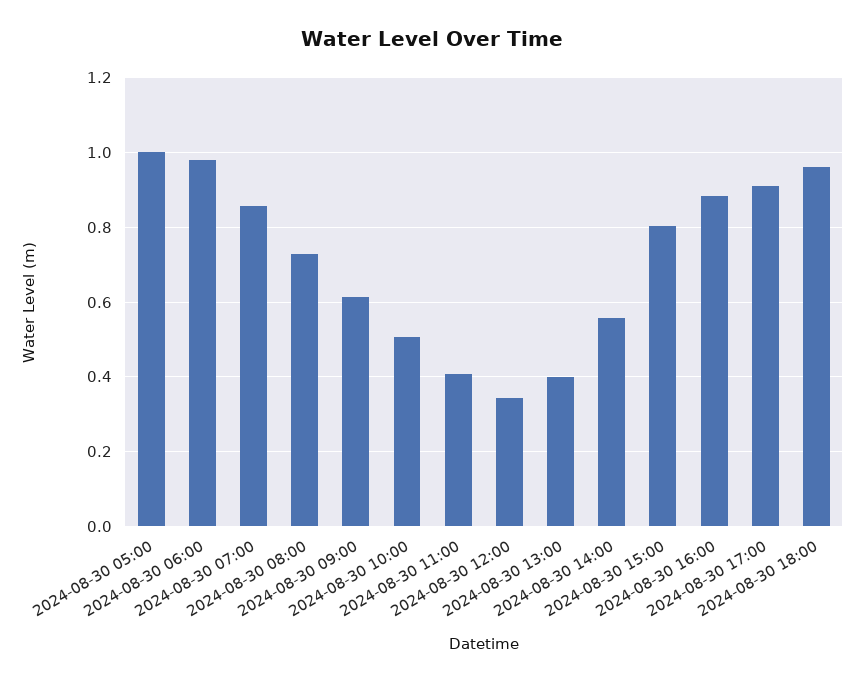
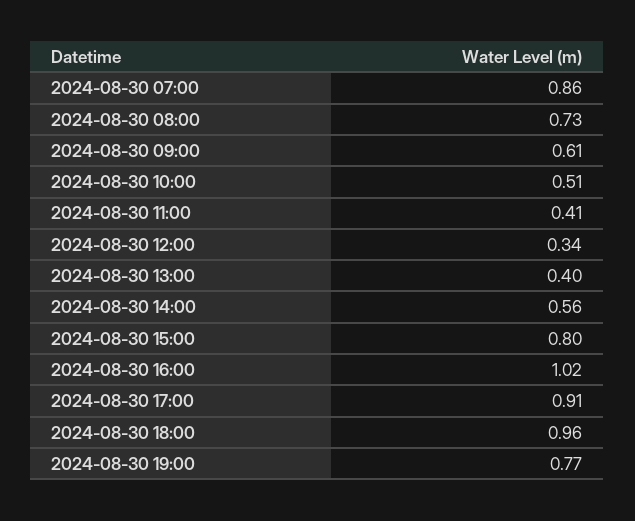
2024-08-30 05:00: 1 -> none
2024-08-30 06:00: 0.98 -> none
2024-08-30 16:00: 0.88 -> 1.02
2024-08-30 19:00: none -> 0.77

